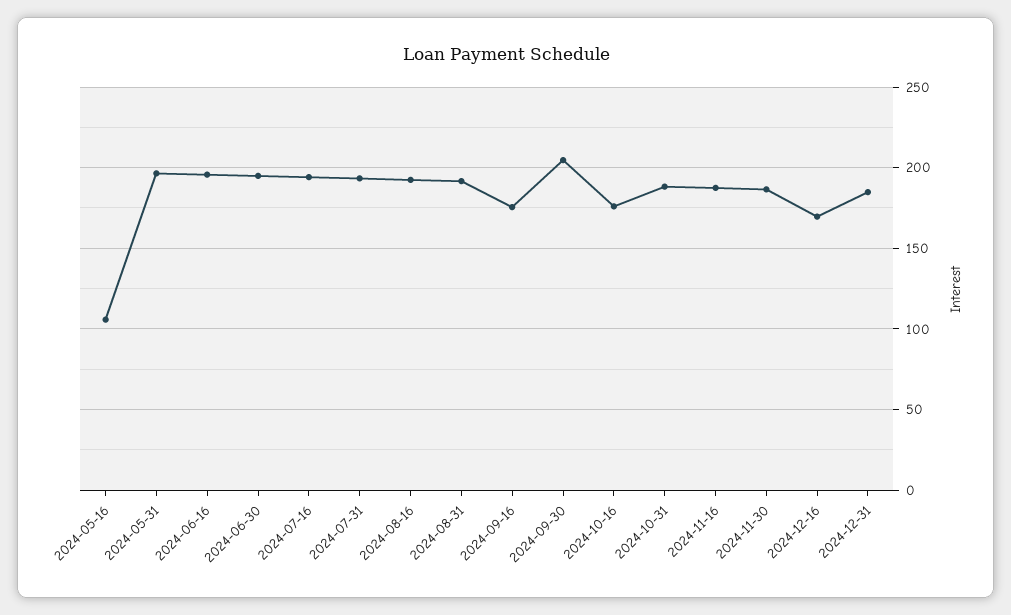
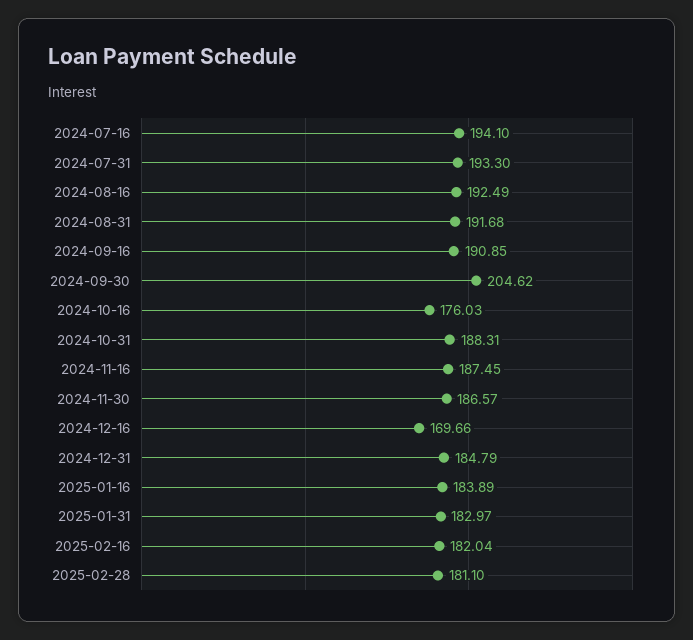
2024-05-16: 105 -> none
2024-05-31: 195 -> none
2024-06-16: 195 -> none
2024-06-30: 195 -> none
2024-09-16: 175 -> 190.85
2025-01-16: none -> 183.89
2025-01-31: none -> 182.97
2025-02-16: none -> 182.04
2025-02-28: none -> 181.1

